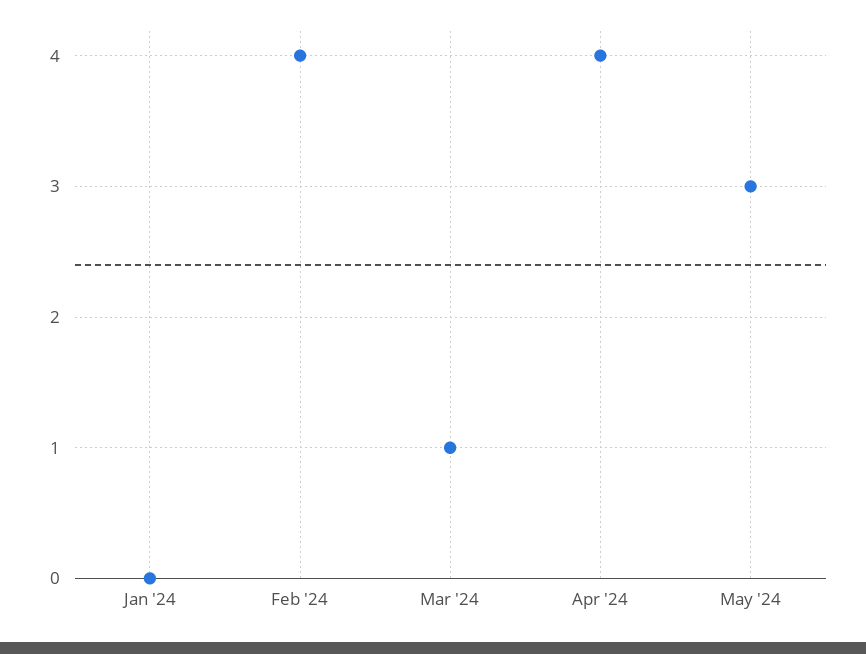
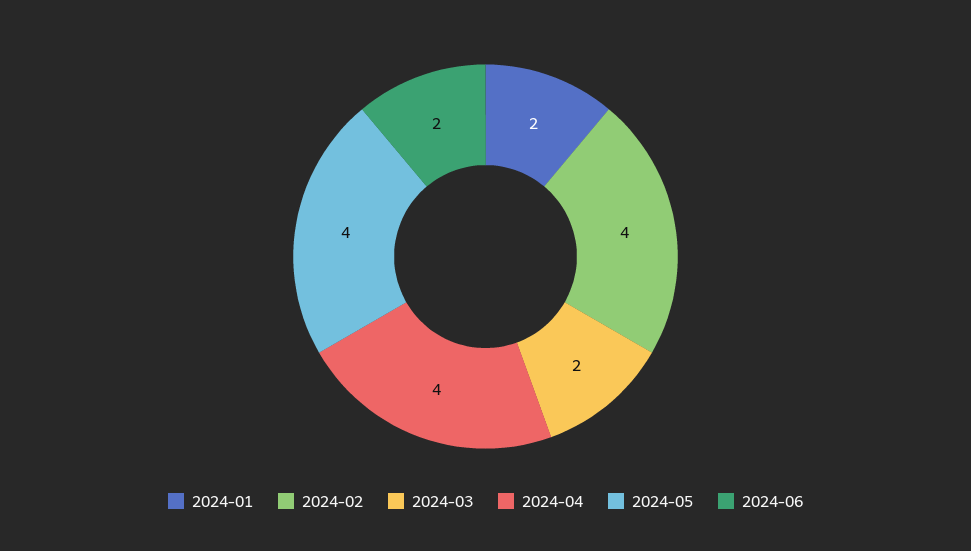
Jan '24: 0 -> 2
Mar '24: 1 -> 2
May '24: 3 -> 4
2024-06: none -> 2

